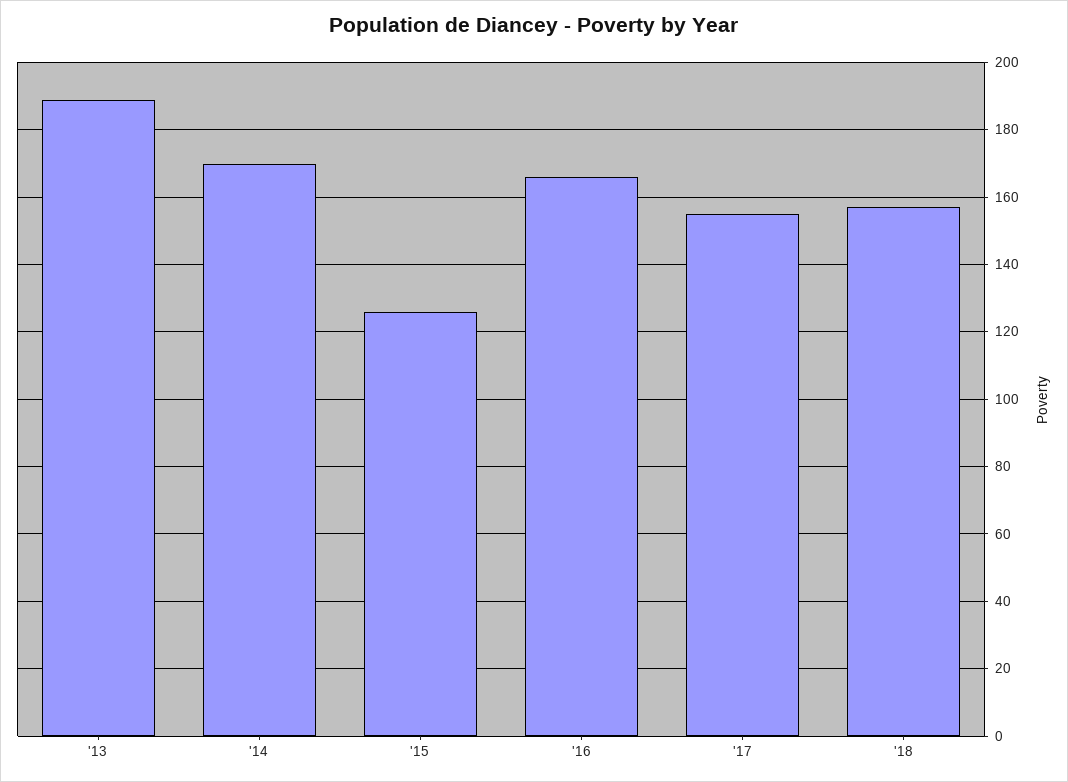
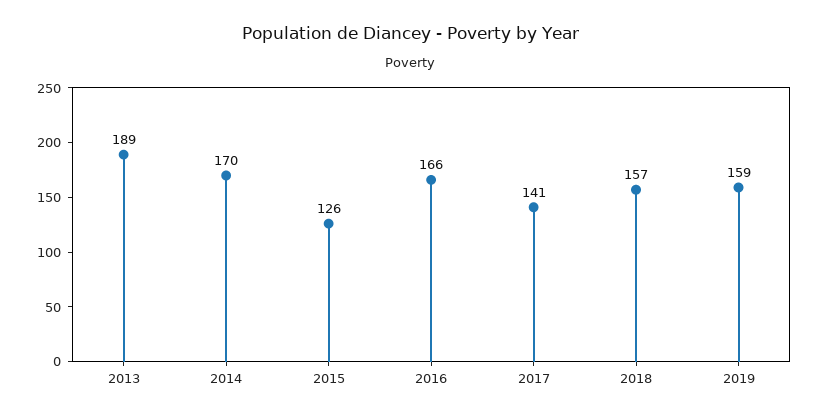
'17: 155 -> 141
2019: none -> 159

